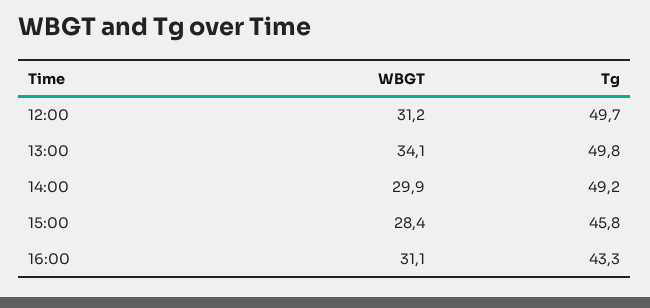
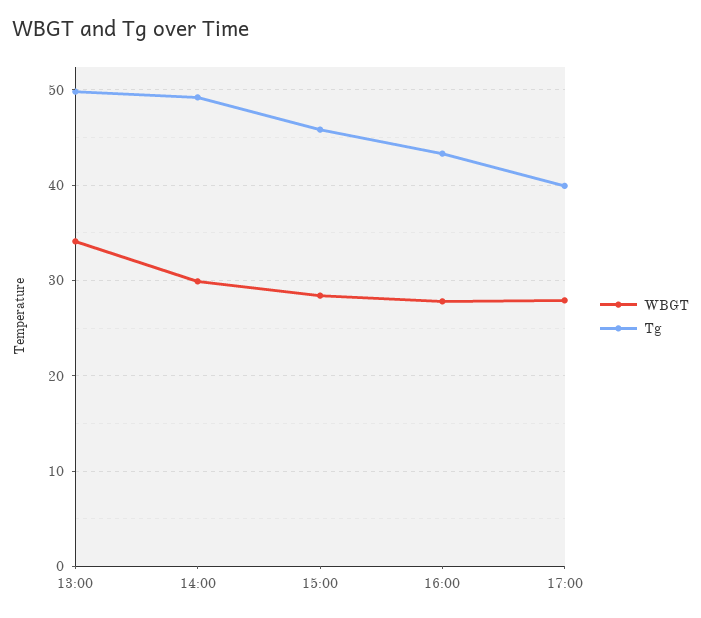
WBGT, 12:00: 31.2 -> none
Tg, 12:00: 49.7 -> none
WBGT, 16:00: 31.1 -> 28
WBGT, 17:00: none -> 28
Tg, 17:00: none -> 40

